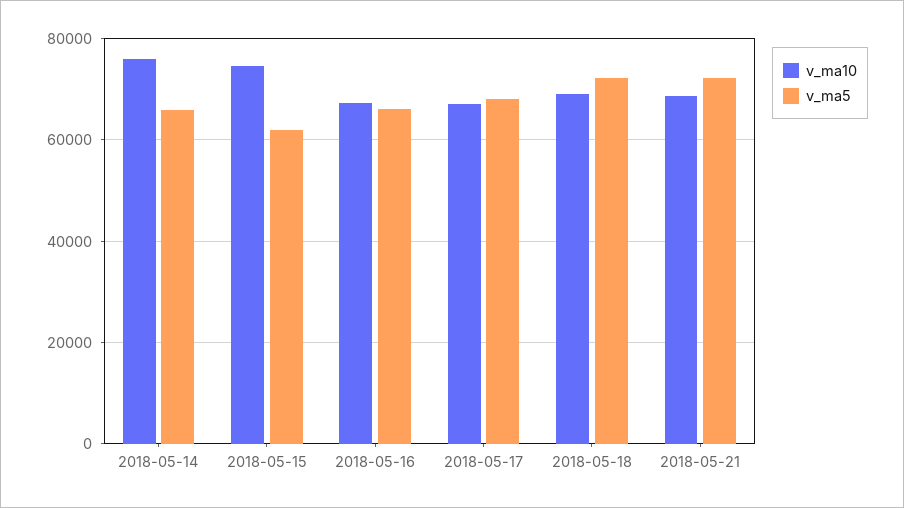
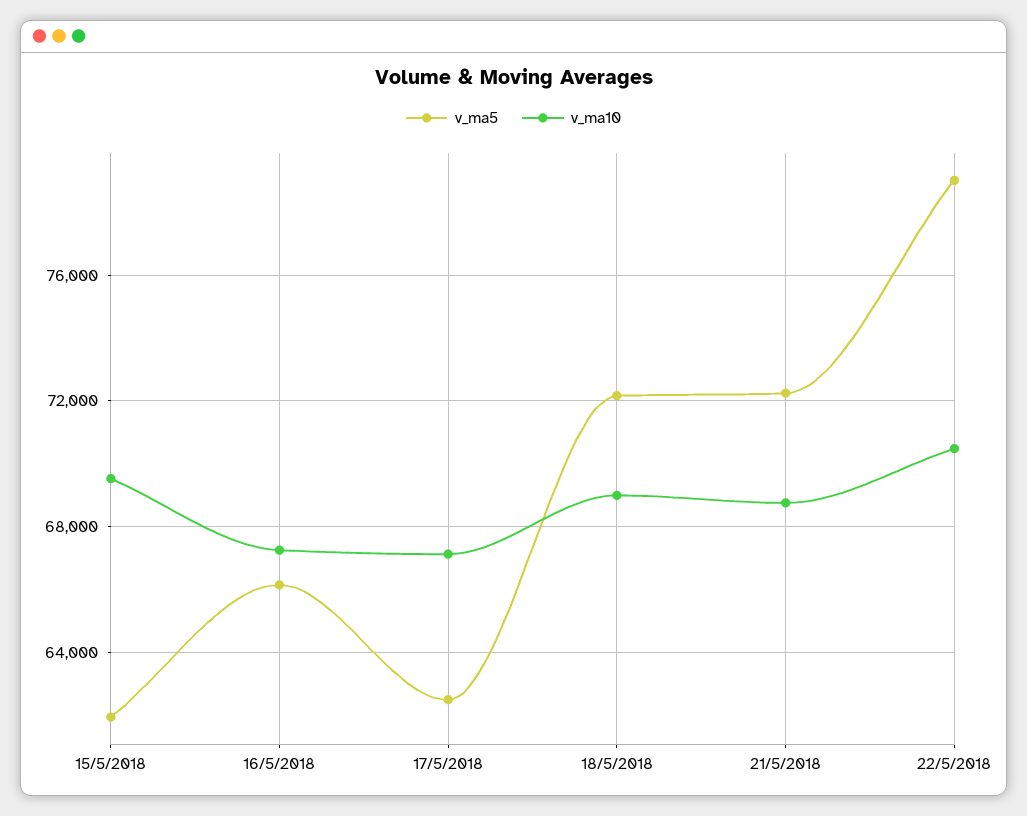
v_ma10, 2018-05-14: 76000 -> none
v_ma5, 2018-05-14: 66000 -> none
v_ma10, 2018-05-15: 74000 -> 69500
v_ma5, 2018-05-17: 68000 -> 62500
v_ma5, 22/5/2018: none -> 79000
v_ma10, 22/5/2018: none -> 70500

